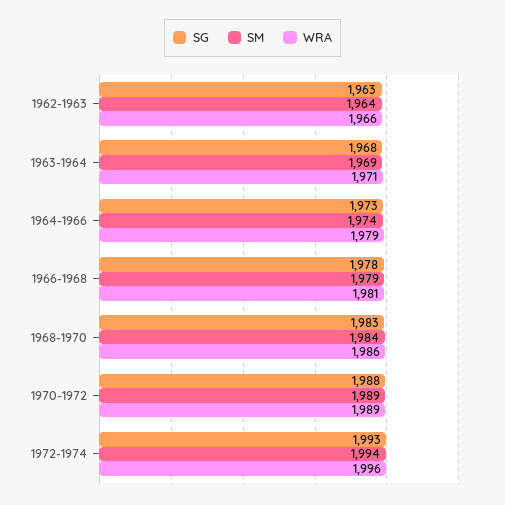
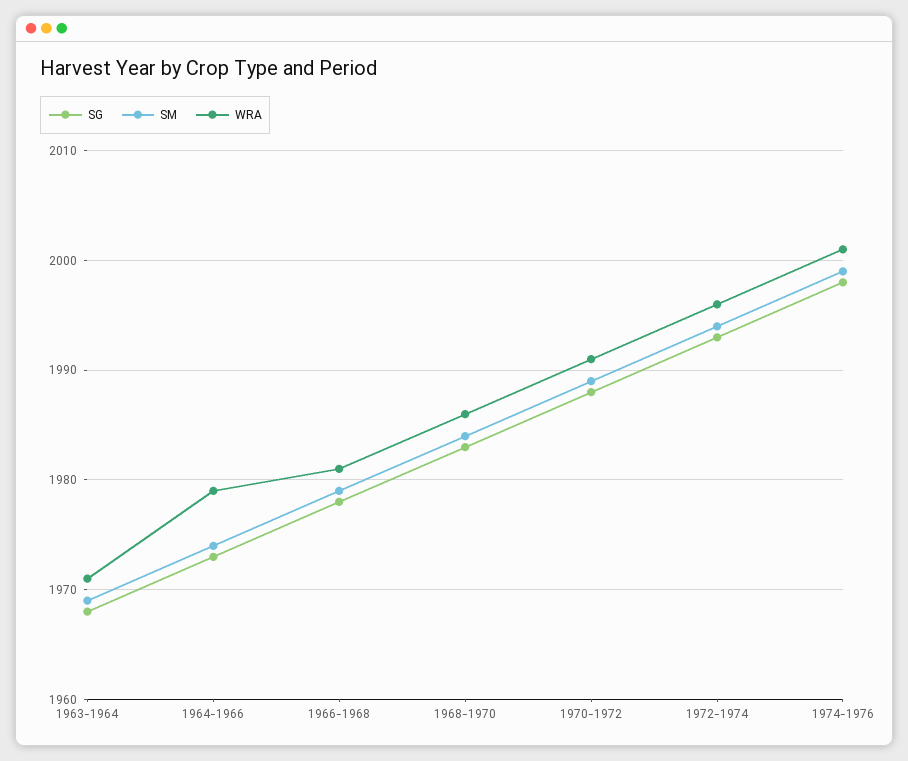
SG, 1962-1963: 1963 -> none
SM, 1962-1963: 1964 -> none
WRA, 1962-1963: 1966 -> none
WRA, 1970-1972: 1989 -> 1991
SG, 1974-1976: none -> 1998
SM, 1974-1976: none -> 1999
WRA, 1974-1976: none -> 2001

